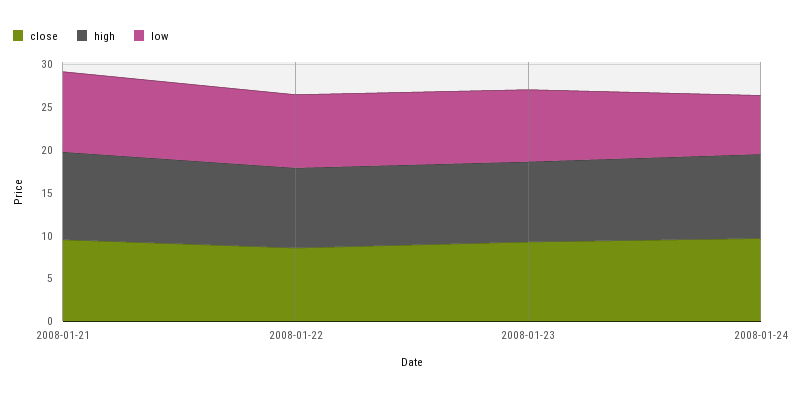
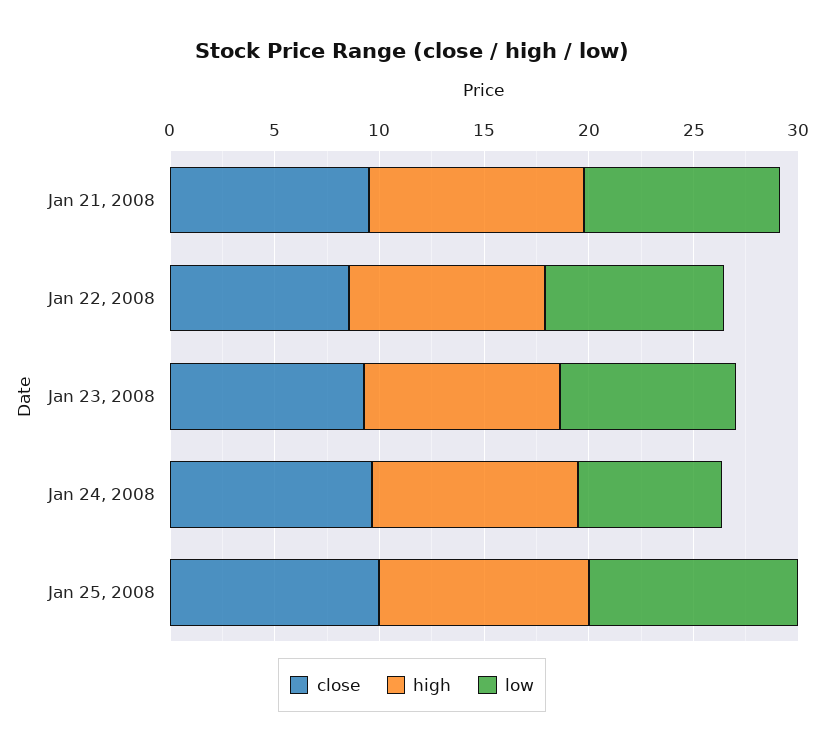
close, Jan 25, 2008: none -> 10
high, Jan 25, 2008: none -> 10
low, Jan 25, 2008: none -> 10

